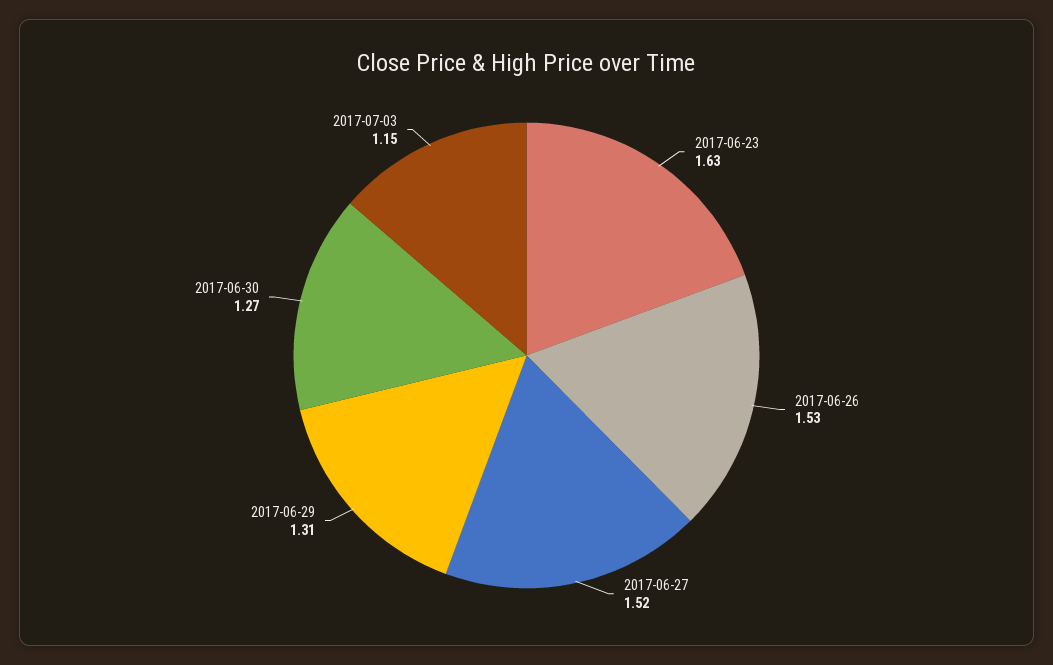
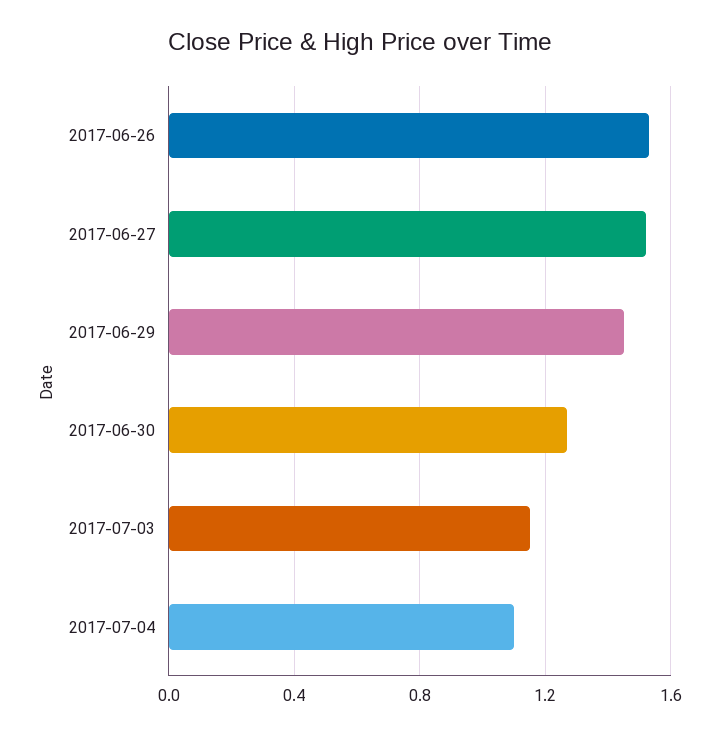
2017-06-23: 1.63 -> none
2017-06-29: 1.31 -> 1.45
2017-07-04: none -> 1.1

